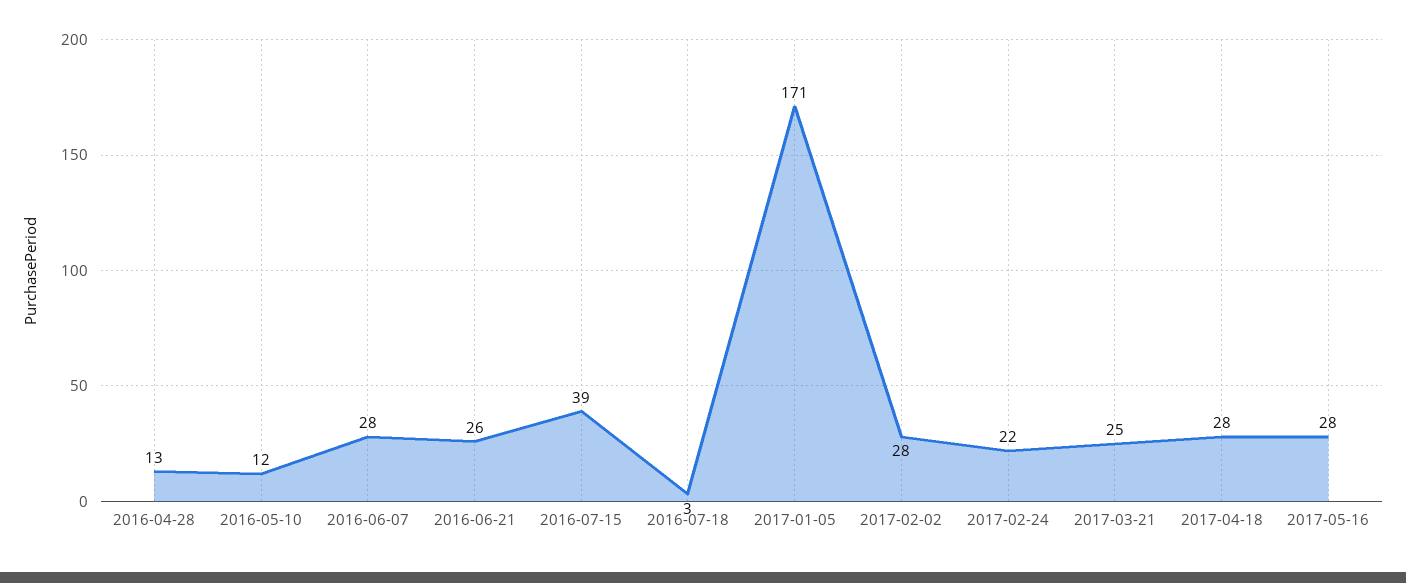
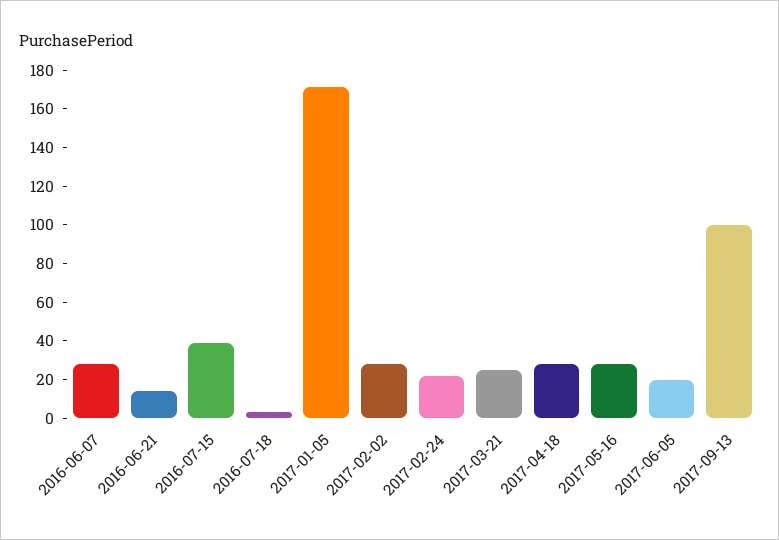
2016-04-28: 13 -> none
2016-05-10: 12 -> none
2016-06-21: 26 -> 15
2017-06-05: none -> 20
2017-09-13: none -> 100

